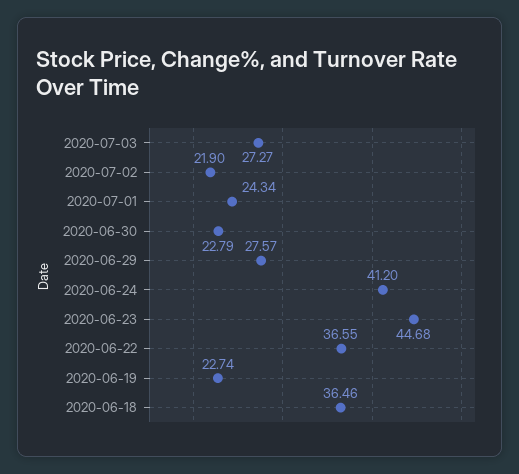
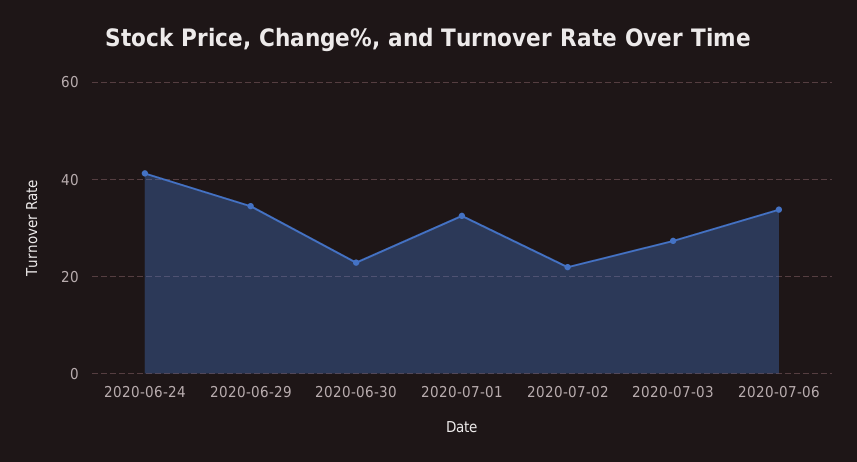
2020-07-01: 24.34 -> 32
2020-06-29: 27.57 -> 34
2020-06-23: 44.68 -> none
2020-06-22: 36.55 -> none
2020-06-19: 22.74 -> none
2020-06-18: 36.46 -> none
2020-07-06: none -> 34

